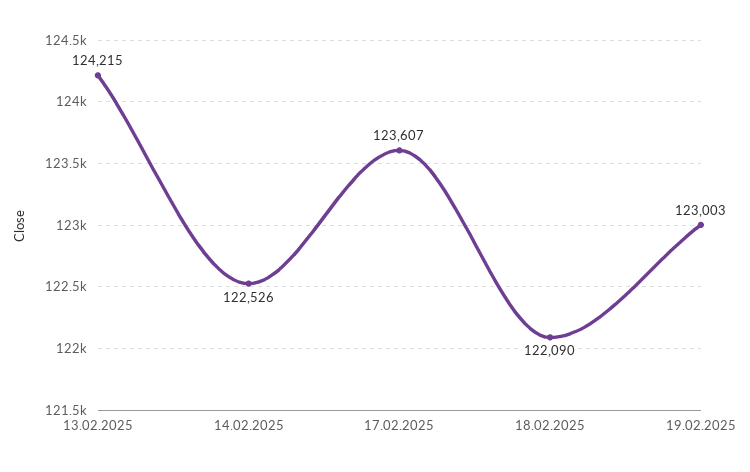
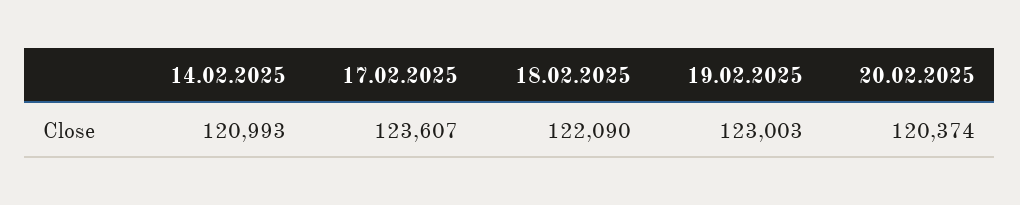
13.02.2025: 124215 -> none
14.02.2025: 122526 -> 120993
20.02.2025: none -> 120374

